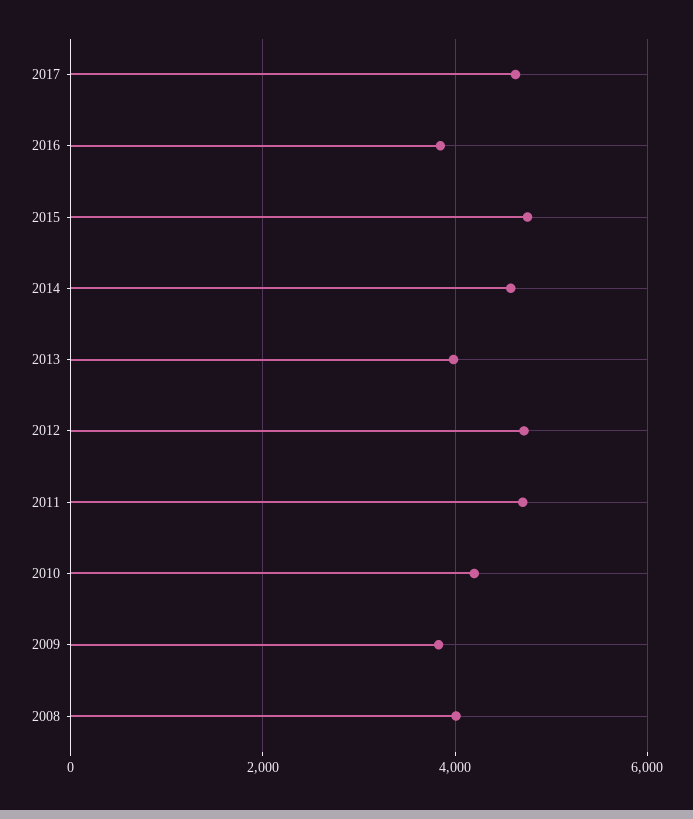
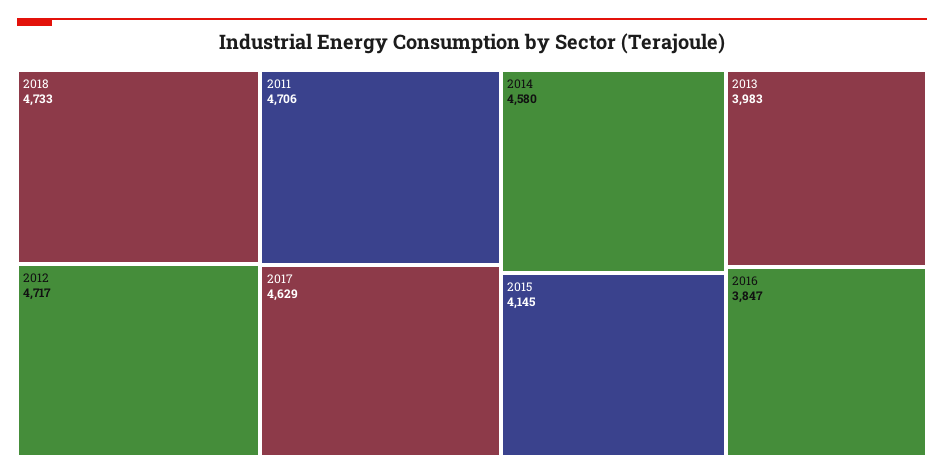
2015: 4800 -> 4145
2010: 4200 -> none
2009: 3800 -> none
2008: 4000 -> none
2018: none -> 4733

